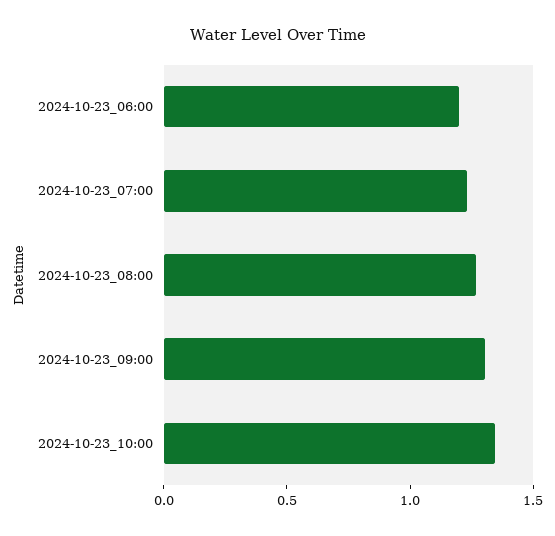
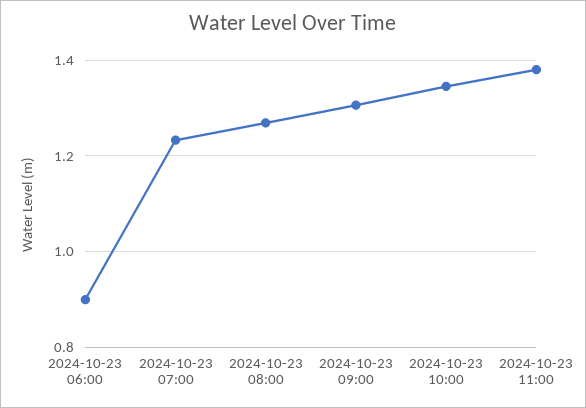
2024-10-23_06:00: 1.2 -> 0.9
2024-10-23 11:00: none -> 1.38

